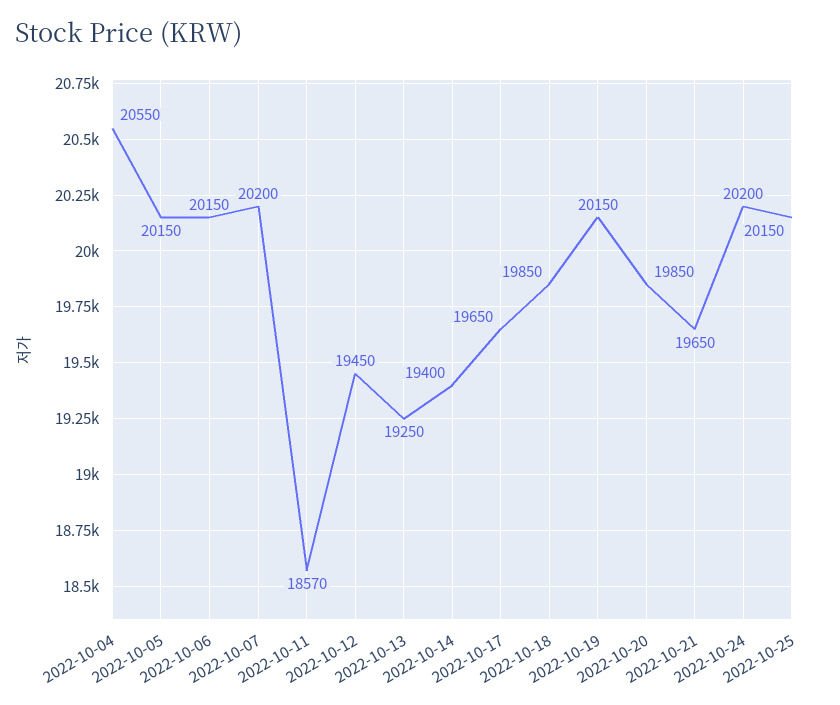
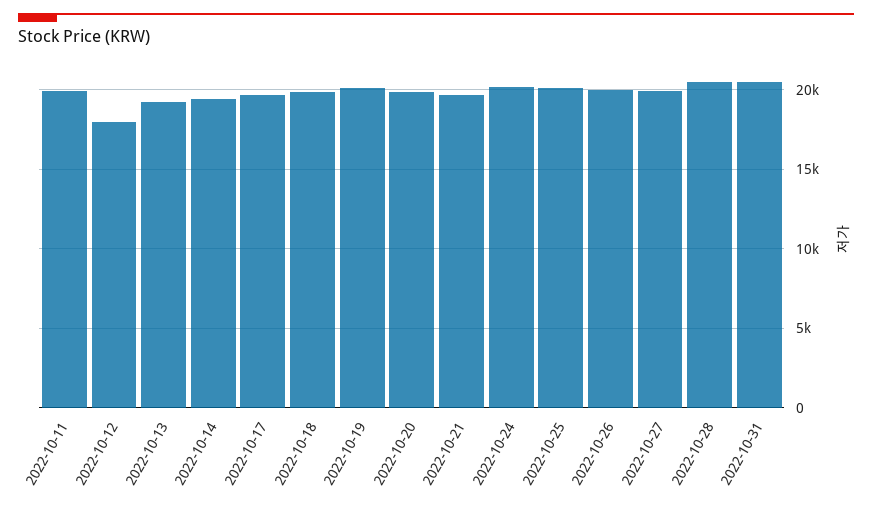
2022-10-04: 20550 -> none
2022-10-05: 20150 -> none
2022-10-06: 20150 -> none
2022-10-07: 20200 -> none
2022-10-11: 18570 -> 20000
2022-10-12: 19450 -> 18000
2022-10-26: none -> 20000
2022-10-27: none -> 20000
2022-10-28: none -> 20500
2022-10-31: none -> 20500

